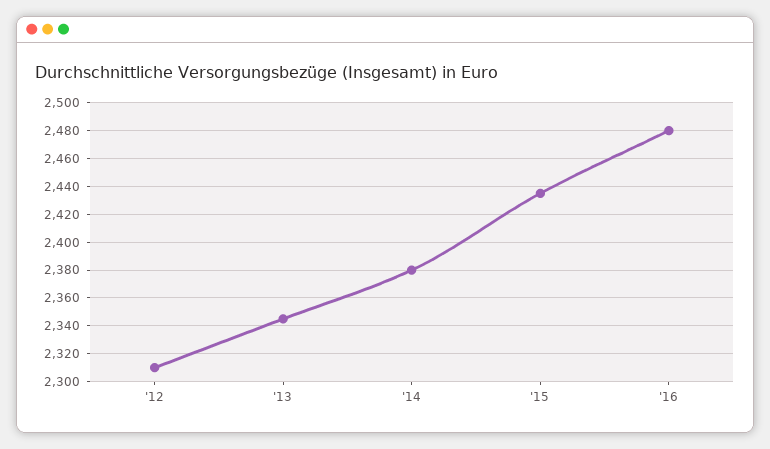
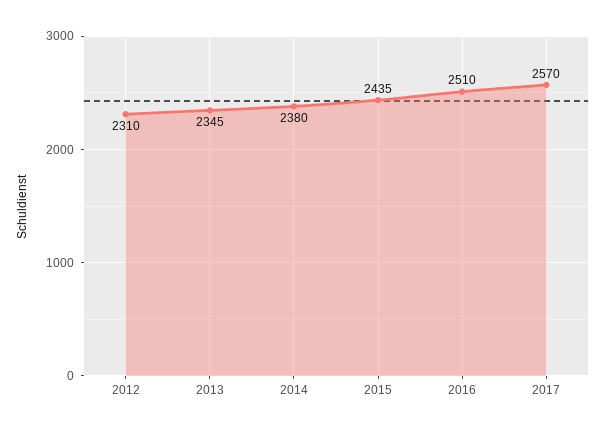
'16: 2480 -> 2510
2017: none -> 2570

